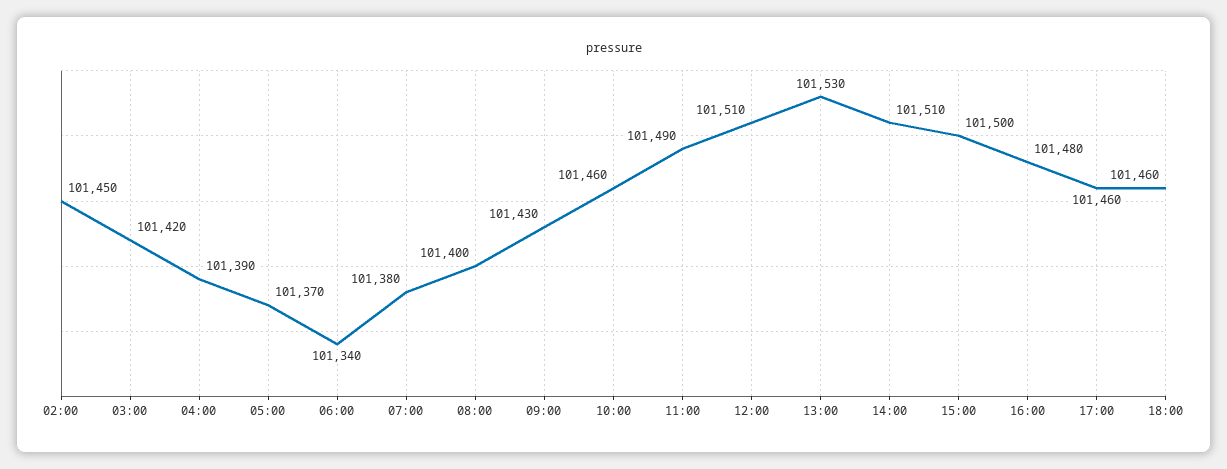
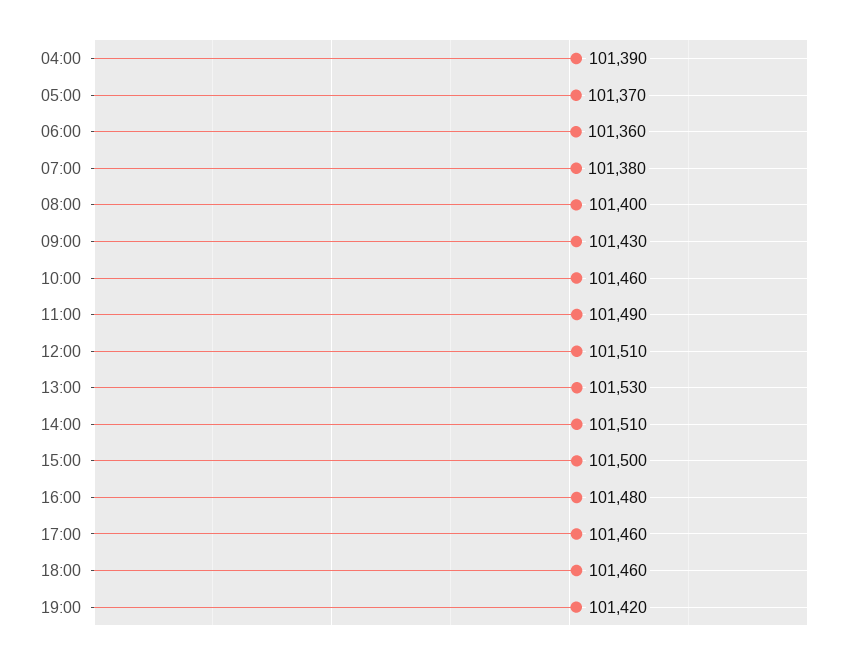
02:00: 101450 -> none
03:00: 101420 -> none
06:00: 101340 -> 101360
19:00: none -> 101420

